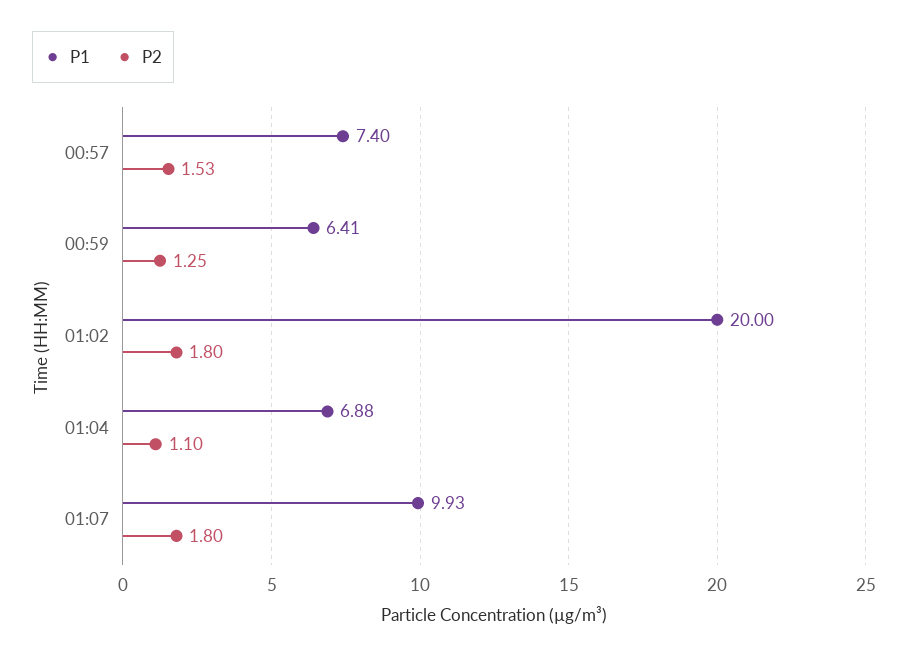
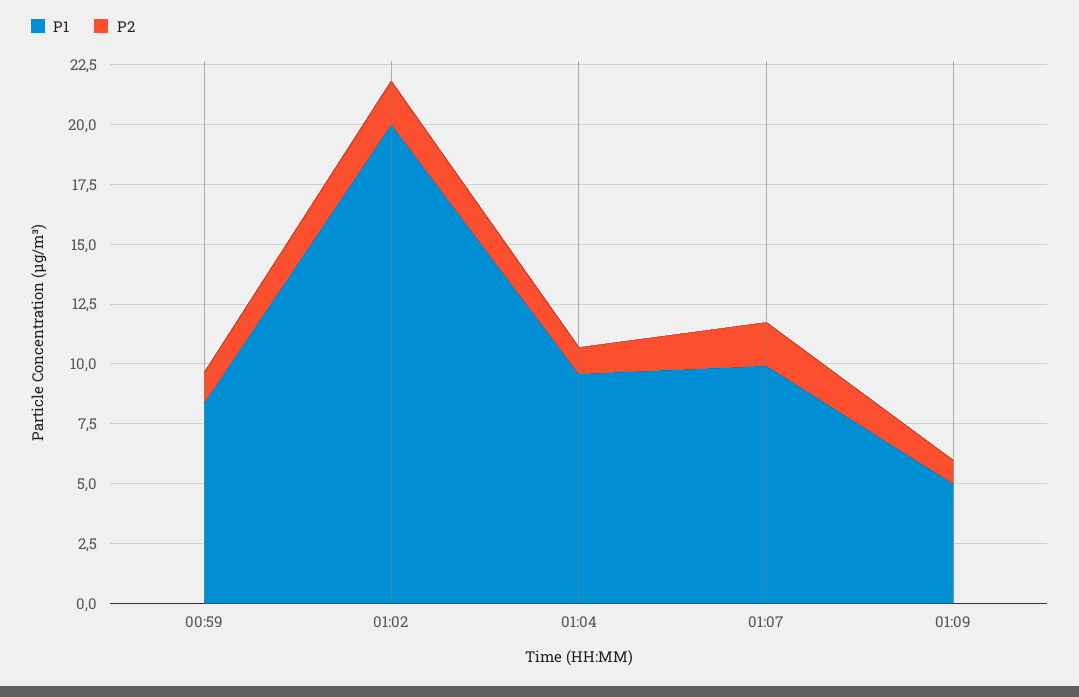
P1, 00:57: 7.4 -> none
P2, 00:57: 1.53 -> none
P1, 00:59: 6.41 -> 8.5
P1, 01:04: 6.88 -> 9.5
P1, 01:09: none -> 5
P2, 01:09: none -> 1

